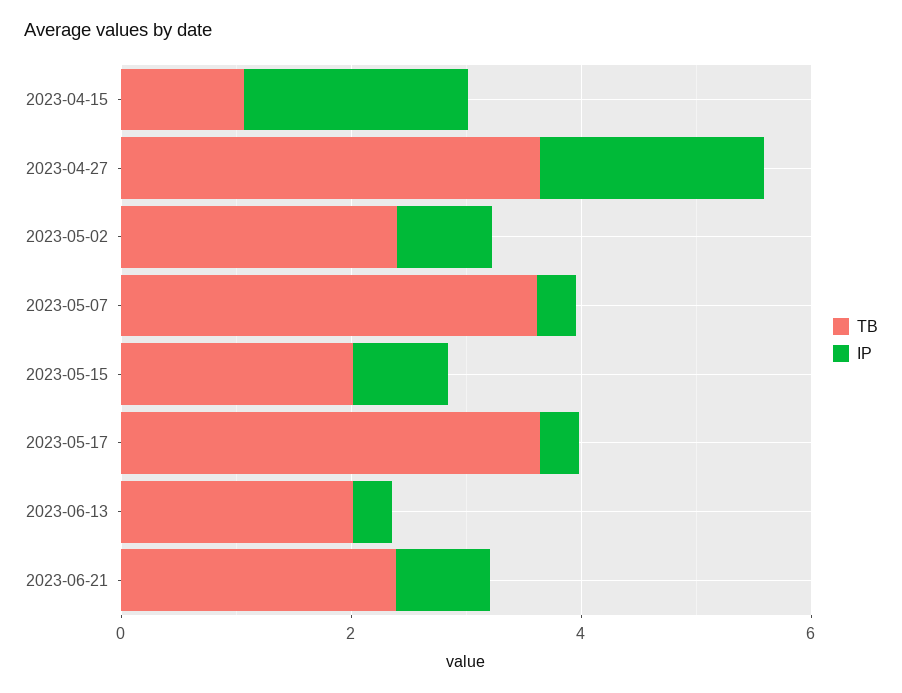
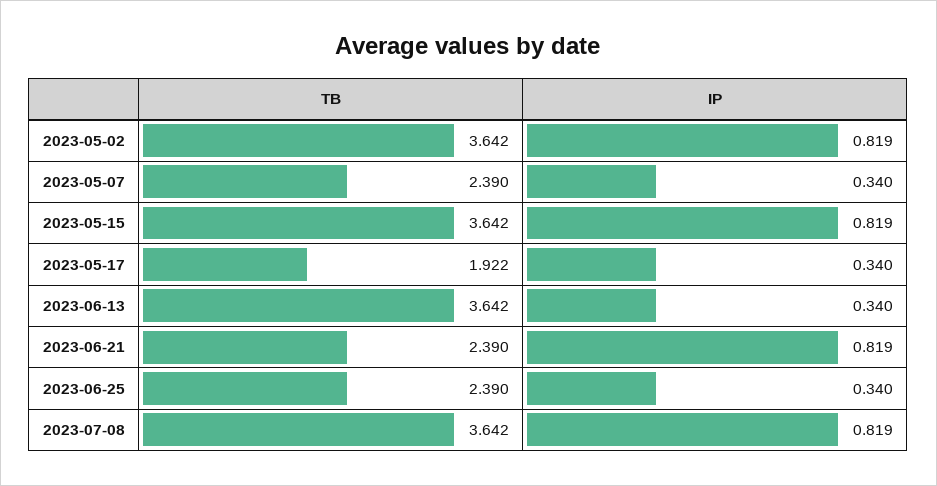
TB, 2023-04-15: 1 -> none
IP, 2023-04-15: 2 -> none
TB, 2023-04-27: 3.5 -> none
IP, 2023-04-27: 2 -> none
TB, 2023-05-02: 2.5 -> 3.642
TB, 2023-05-07: 3.5 -> 2.39
TB, 2023-05-15: 2 -> 3.642
TB, 2023-05-17: 3.5 -> 1.922
TB, 2023-06-13: 2 -> 3.642
TB, 2023-06-25: none -> 2.39
IP, 2023-06-25: none -> 0.34
TB, 2023-07-08: none -> 3.642
IP, 2023-07-08: none -> 0.819

